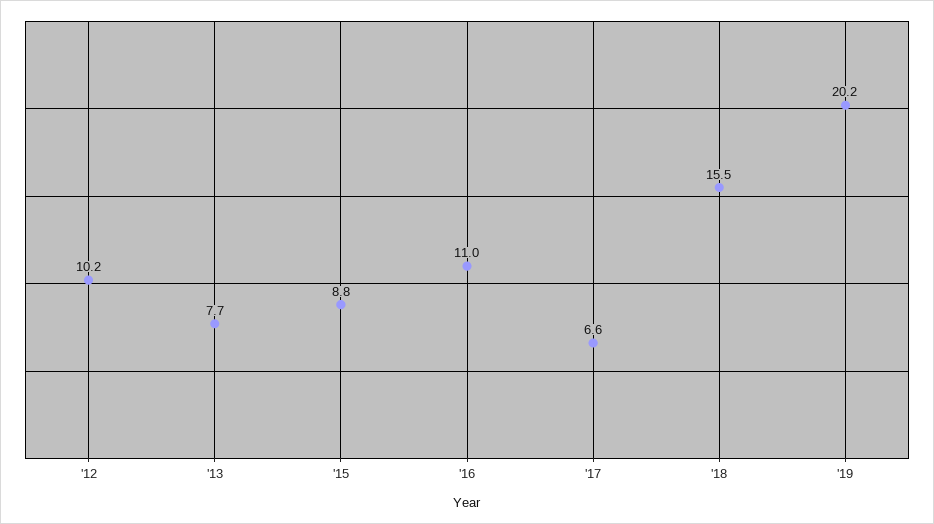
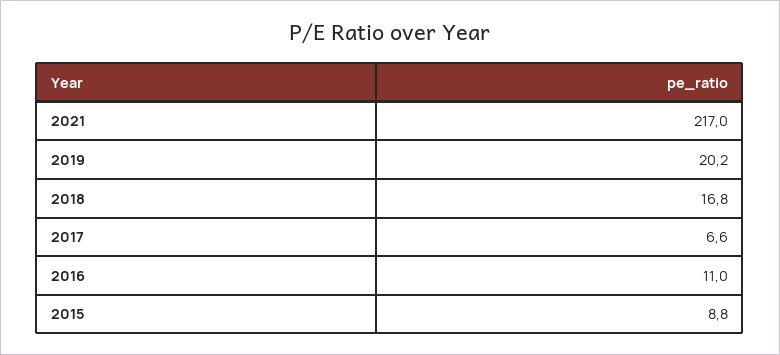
'12: 10.2 -> none
'13: 7.7 -> none
'18: 15.5 -> 16.8
2021: none -> 217

